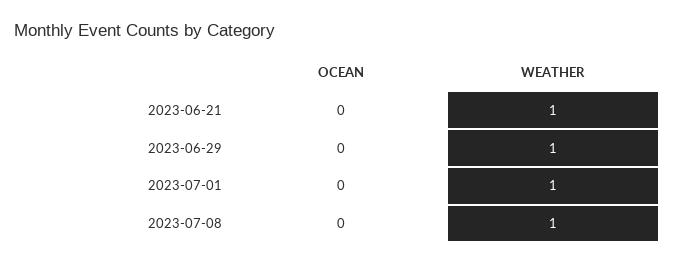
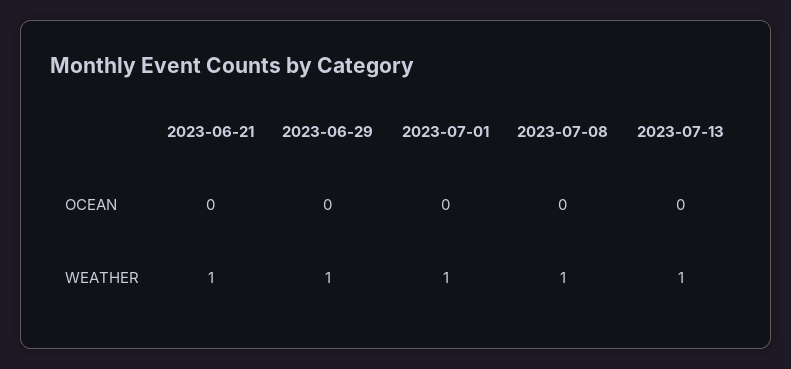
OCEAN, 2023-07-13: none -> 0
WEATHER, 2023-07-13: none -> 1

